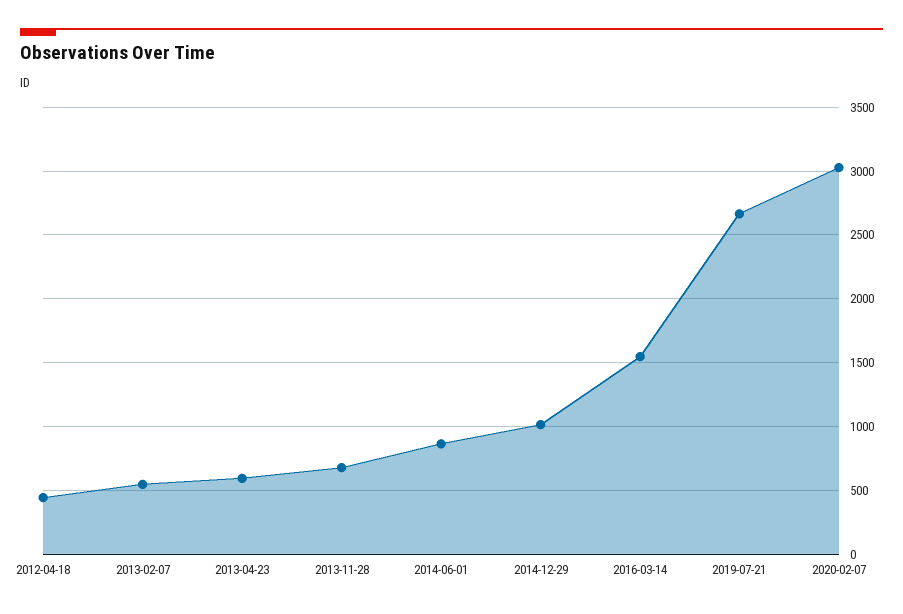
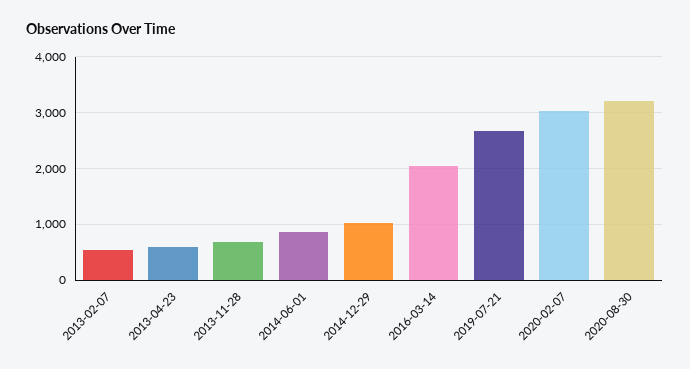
2012-04-18: 450 -> none
2016-03-14: 1550 -> 2000
2020-08-30: none -> 3200

